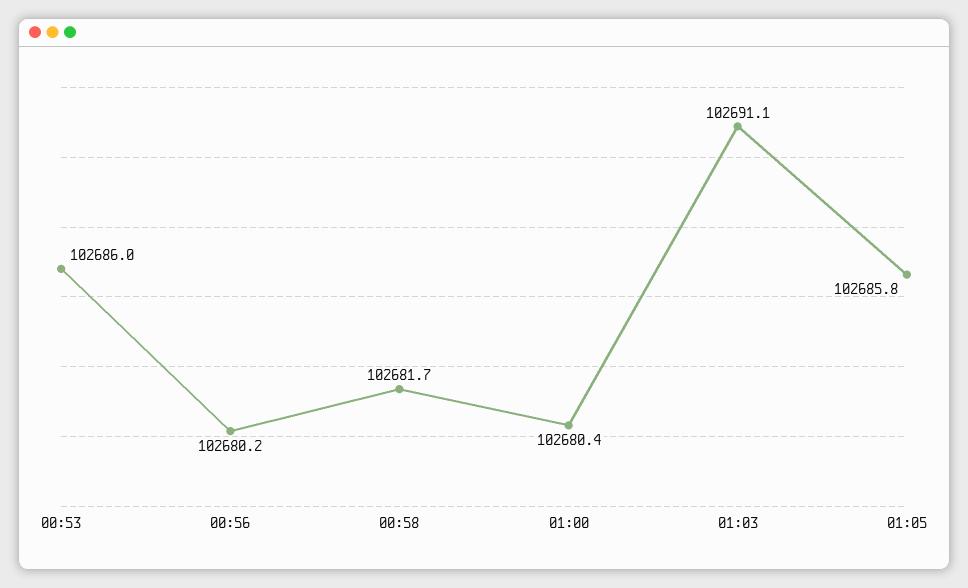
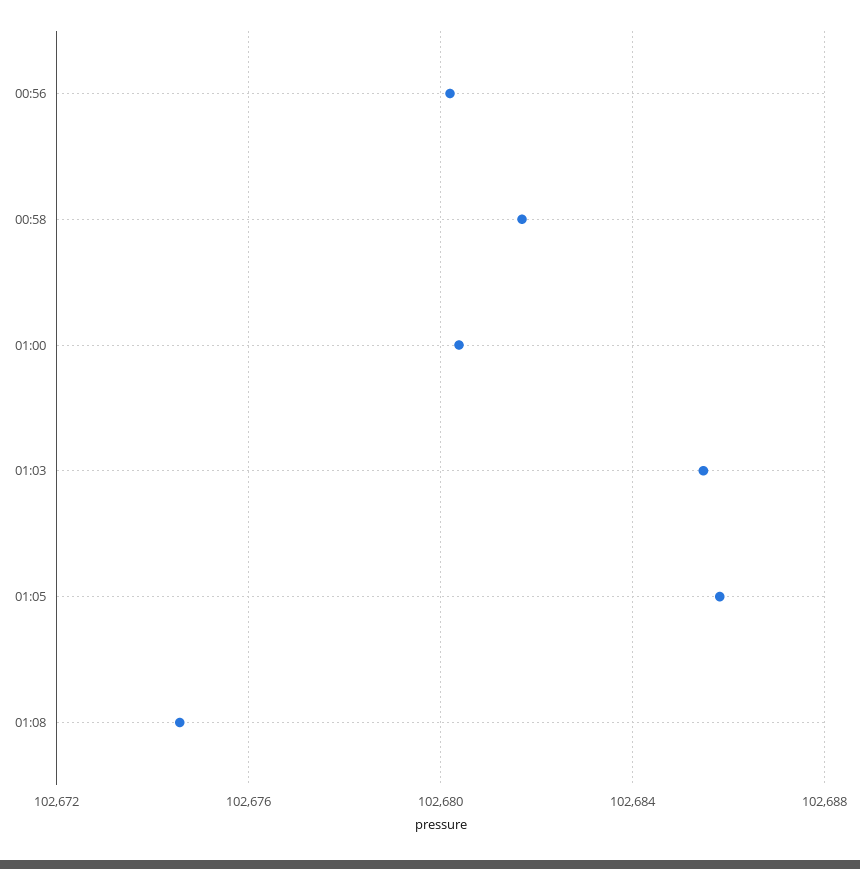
00:53: 102686 -> none
01:03: 102691.1 -> 102685.5
01:08: none -> 102674.5

